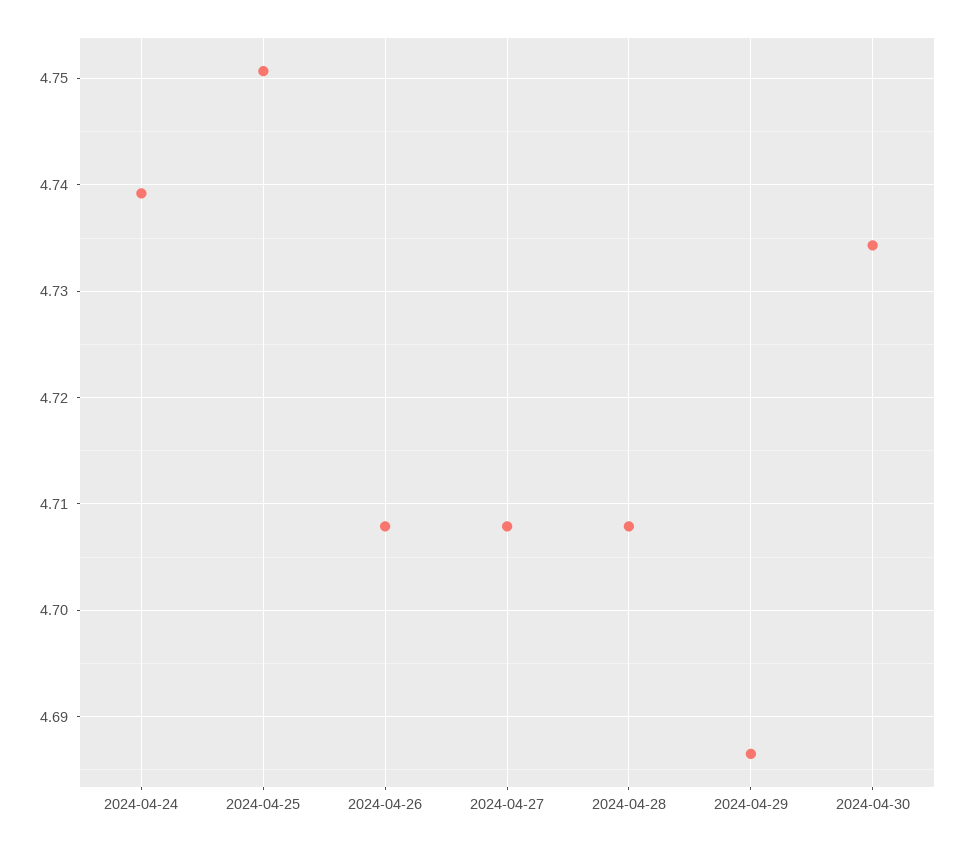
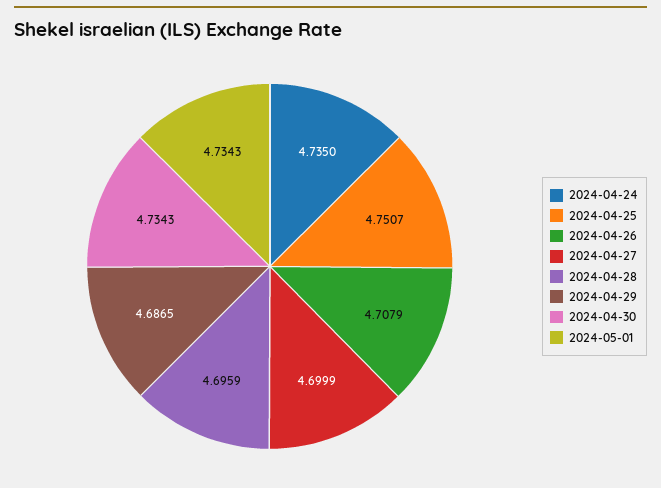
2024-04-24: 4.739 -> 4.735
2024-04-27: 4.708 -> 4.6999
2024-04-28: 4.708 -> 4.6959
2024-05-01: none -> 4.7343

